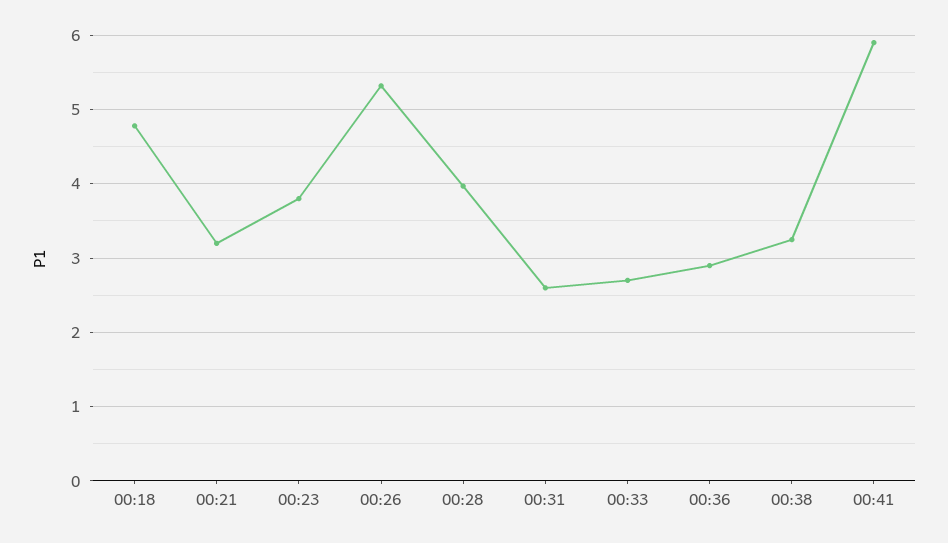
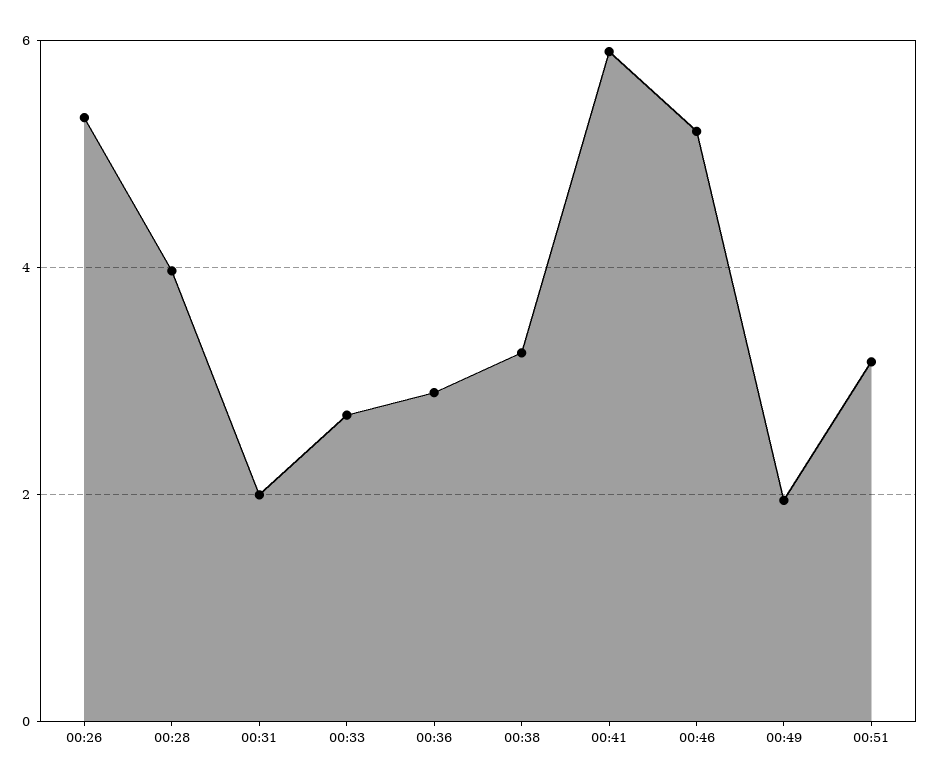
00:18: 4.8 -> none
00:21: 3.2 -> none
00:23: 3.8 -> none
00:31: 2.6 -> 2
00:46: none -> 5.2
00:49: none -> 2
00:51: none -> 3.2

